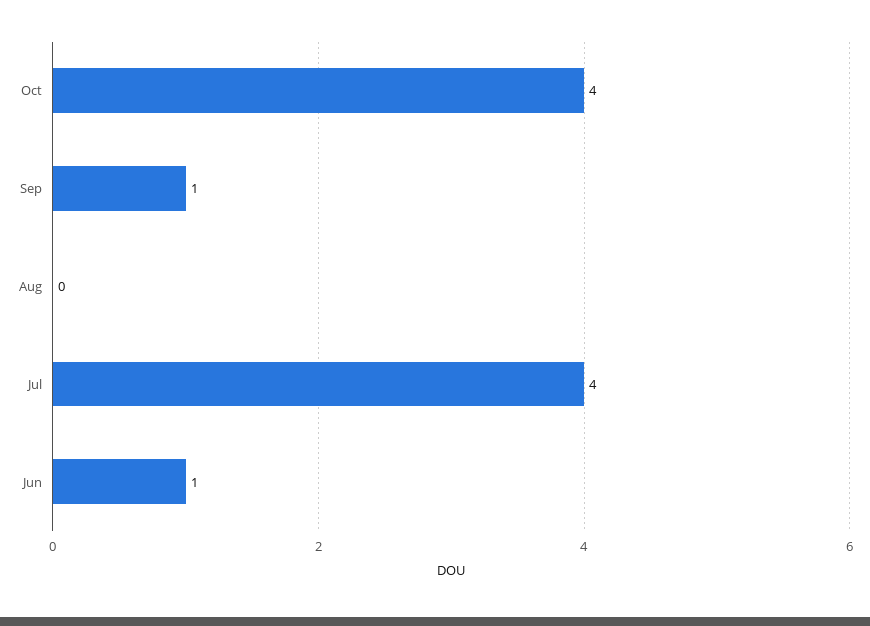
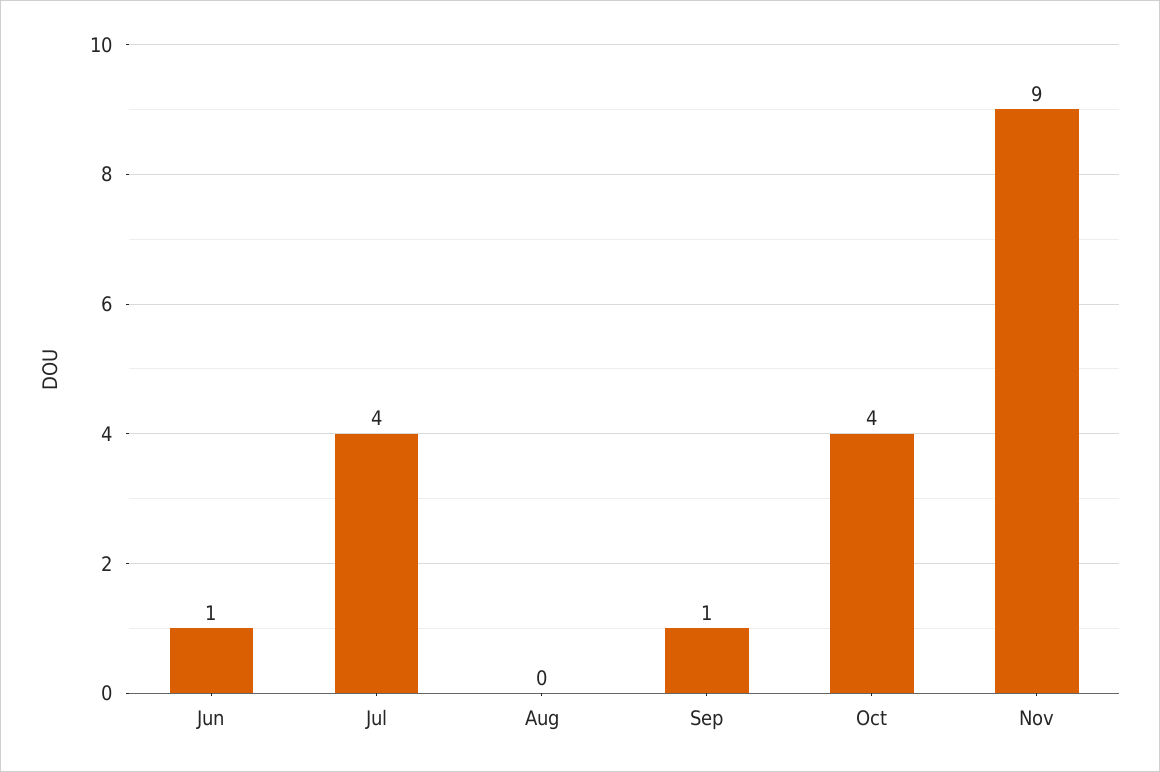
Nov: none -> 9

